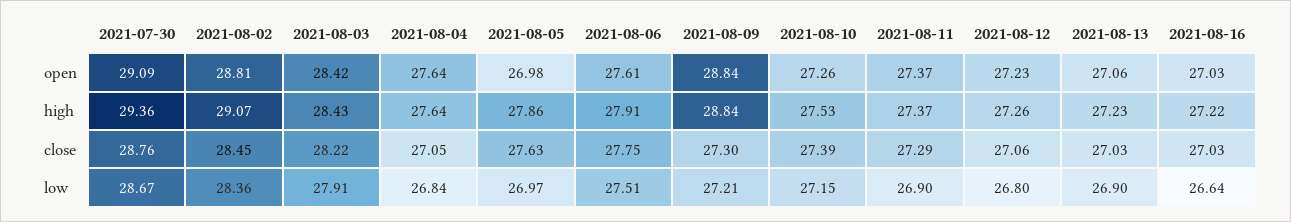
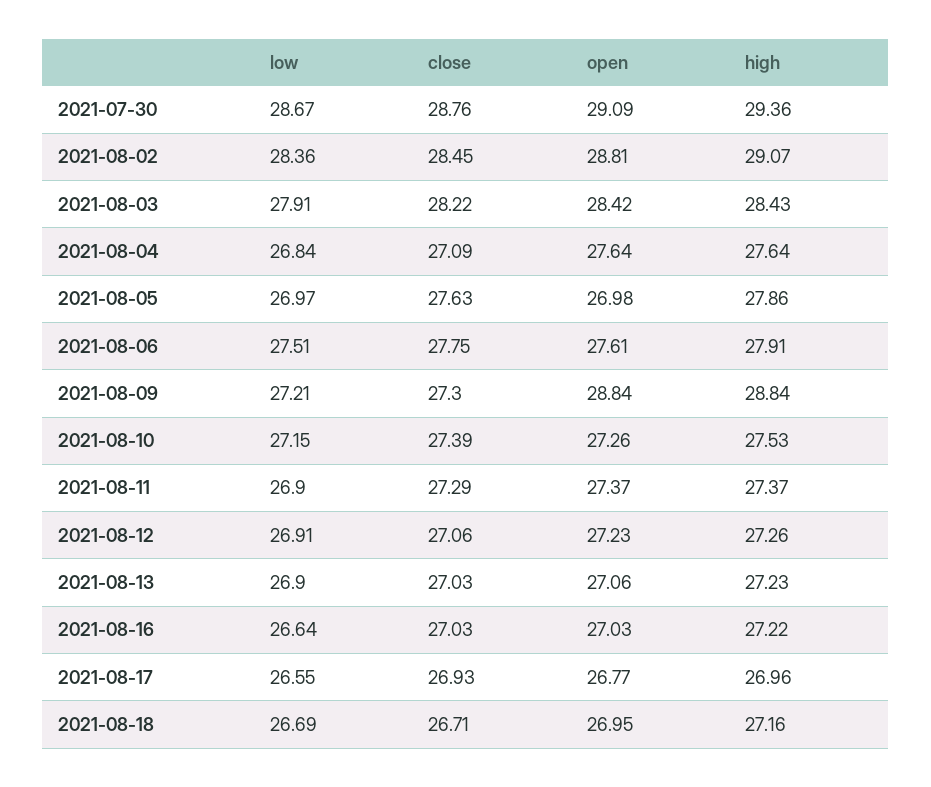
2021-08-04, close: 27.05 -> 27.09
2021-08-12, low: 26.8 -> 26.91
2021-08-17, low: none -> 26.55
2021-08-17, close: none -> 26.93
2021-08-17, open: none -> 26.77
2021-08-17, high: none -> 26.96
2021-08-18, low: none -> 26.69
2021-08-18, close: none -> 26.71
2021-08-18, open: none -> 26.95
2021-08-18, high: none -> 27.16

